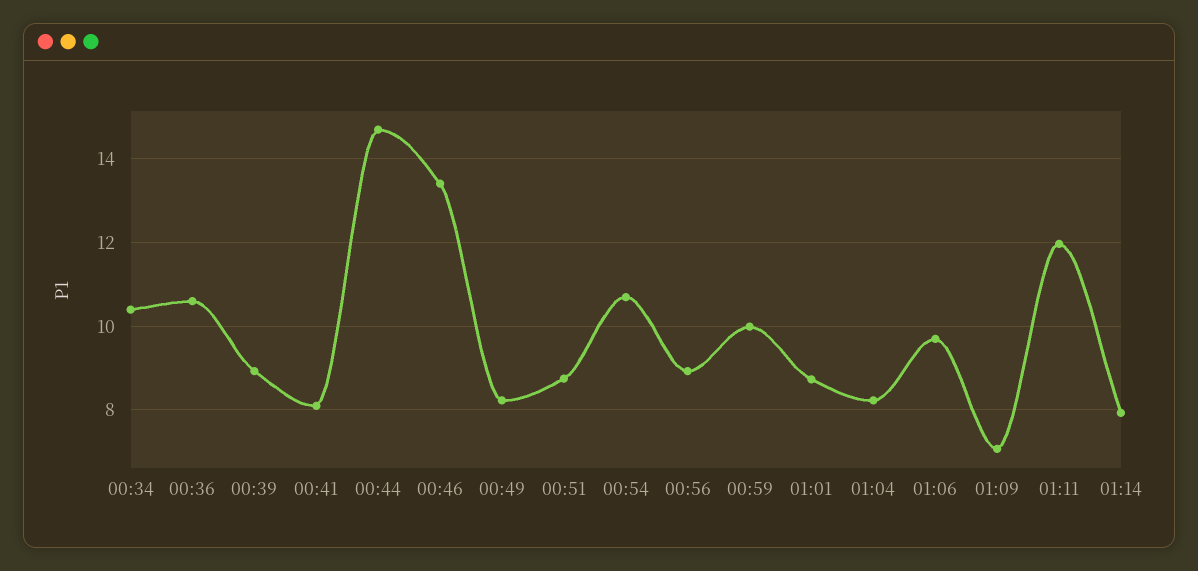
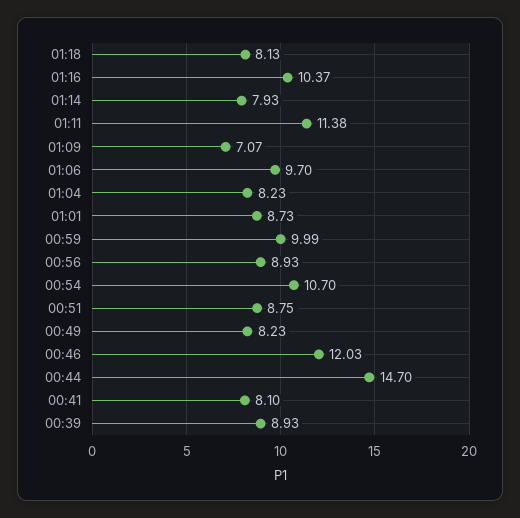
00:34: 10.4 -> none
00:36: 10.6 -> none
00:46: 13.4 -> 12.03
01:11: 12 -> 11.38
01:18: none -> 8.13
01:16: none -> 10.37

